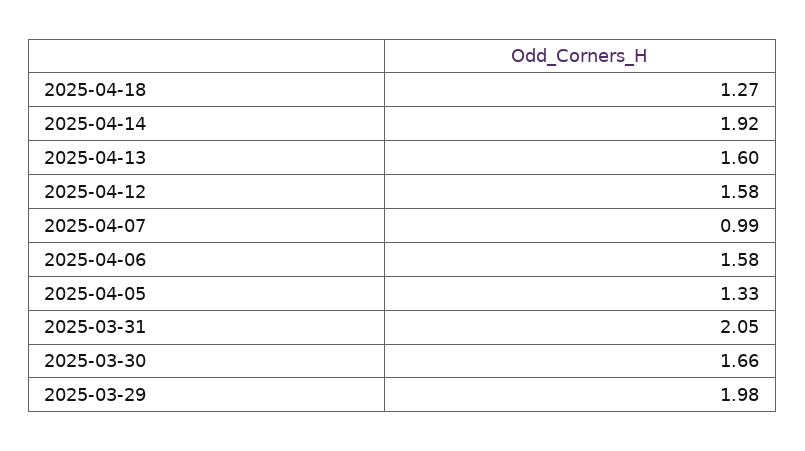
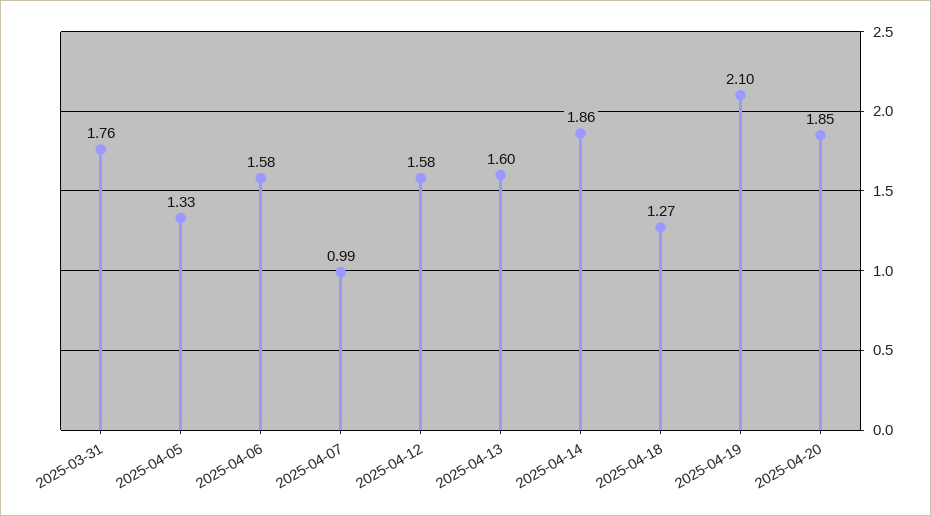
2025-04-14: 1.92 -> 1.86
2025-03-31: 2.05 -> 1.76
2025-03-30: 1.66 -> none
2025-03-29: 1.98 -> none
2025-04-19: none -> 2.1
2025-04-20: none -> 1.85

